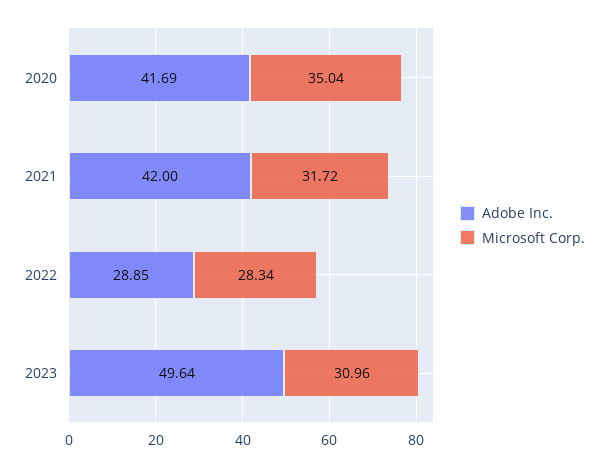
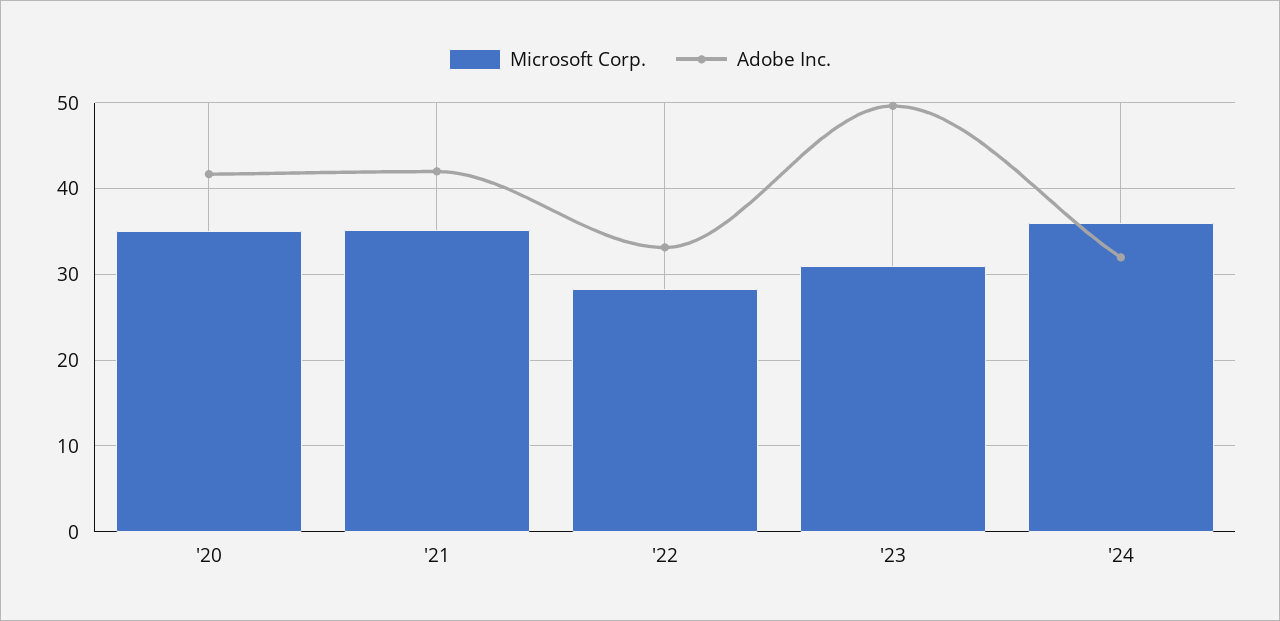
Microsoft Corp., 2021: 31.72 -> 35
Adobe Inc., 2022: 28.85 -> 33
Microsoft Corp., '24: none -> 36
Adobe Inc., '24: none -> 32

